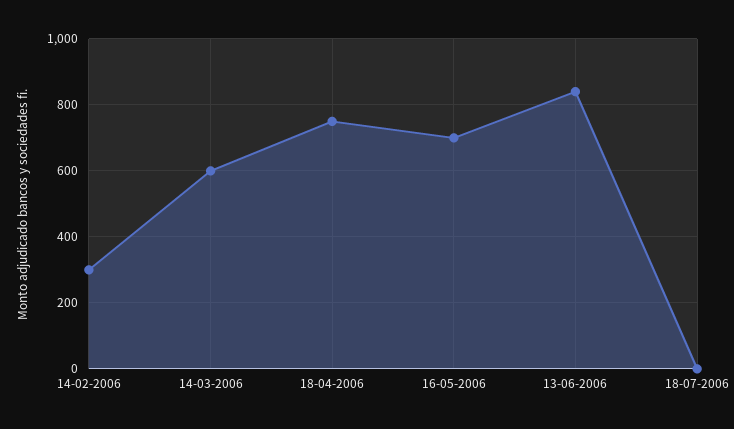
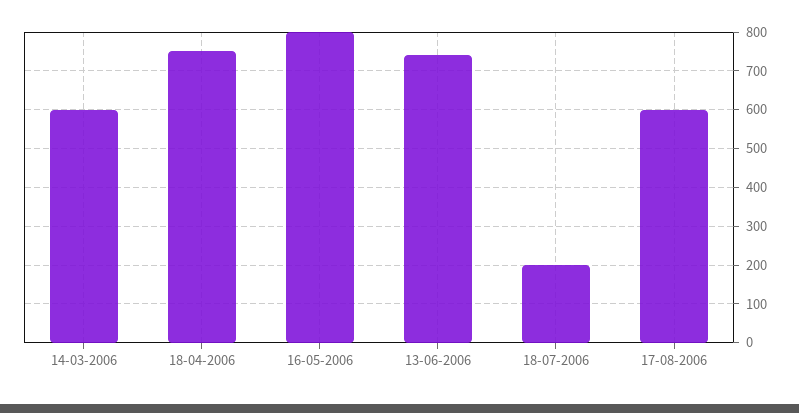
14-02-2006: 300 -> none
16-05-2006: 700 -> 800
13-06-2006: 840 -> 740
18-07-2006: 0 -> 200
17-08-2006: none -> 600

